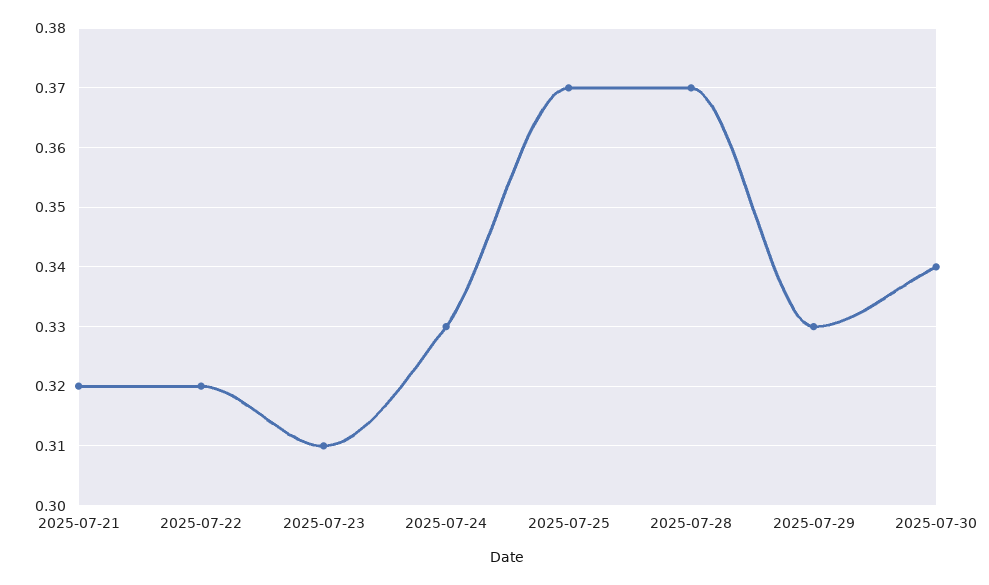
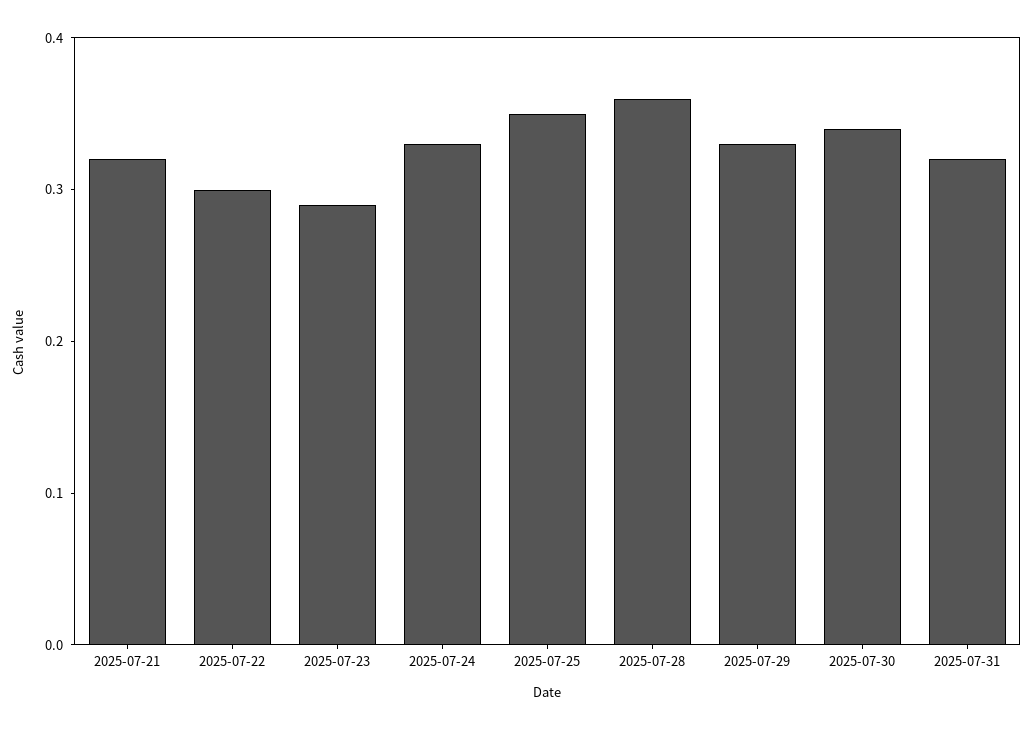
2025-07-22: 0.32 -> 0.3
2025-07-23: 0.31 -> 0.29
2025-07-25: 0.37 -> 0.35
2025-07-28: 0.37 -> 0.36
2025-07-31: none -> 0.32

